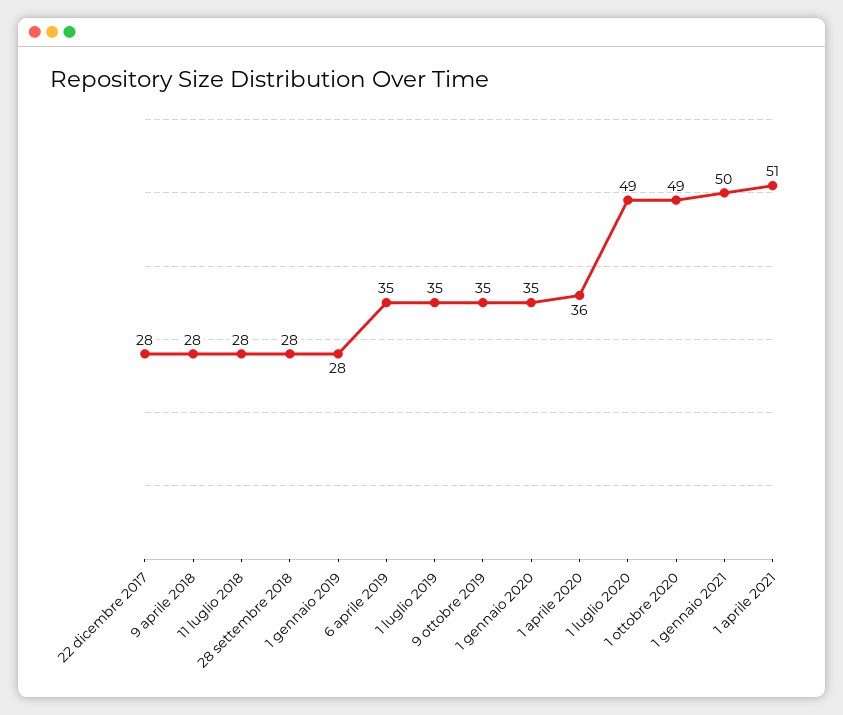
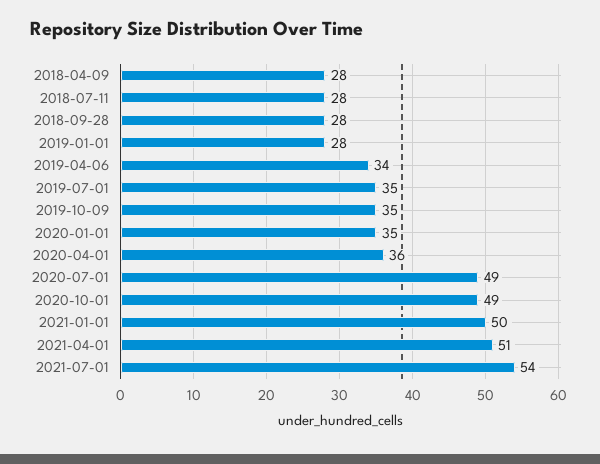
22 dicembre 2017: 28 -> none
6 aprile 2019: 35 -> 34
2021-07-01: none -> 54

